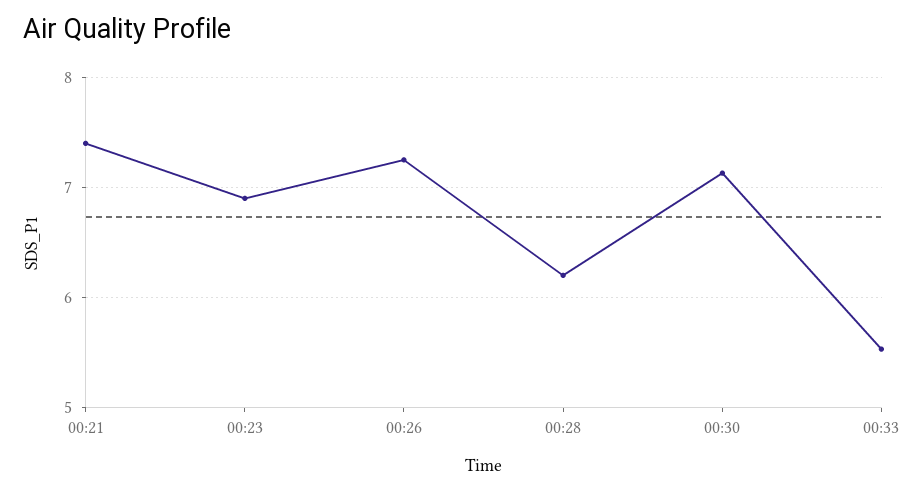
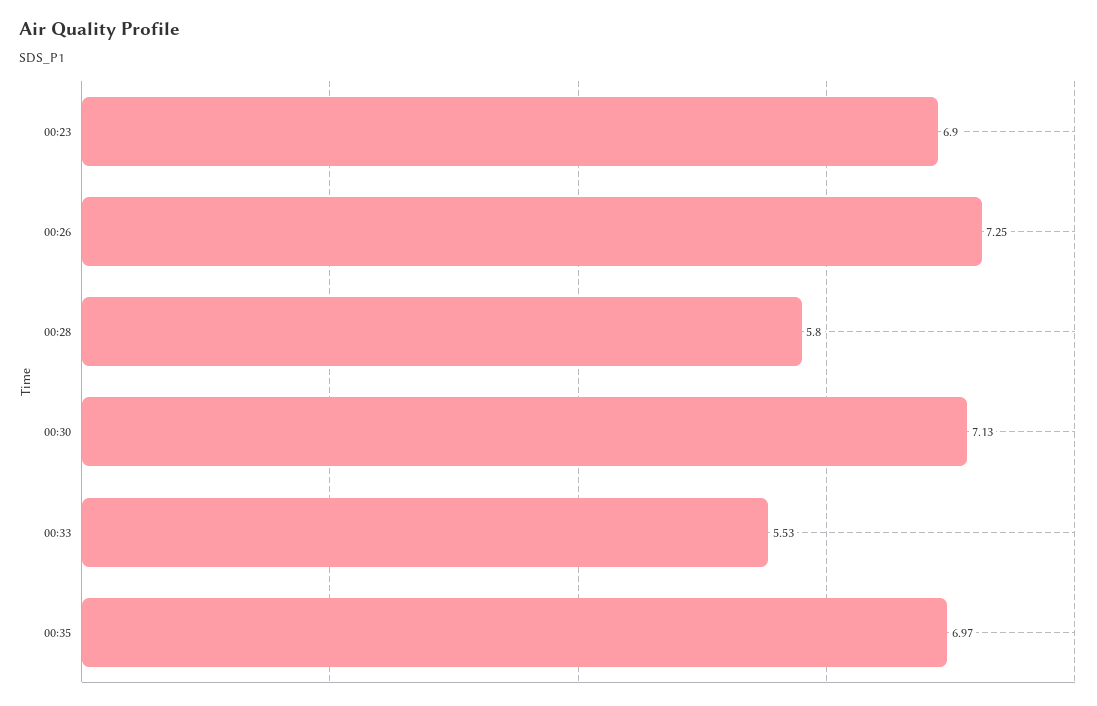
00:21: 7.4 -> none
00:28: 6.2 -> 5.8
00:35: none -> 6.97

